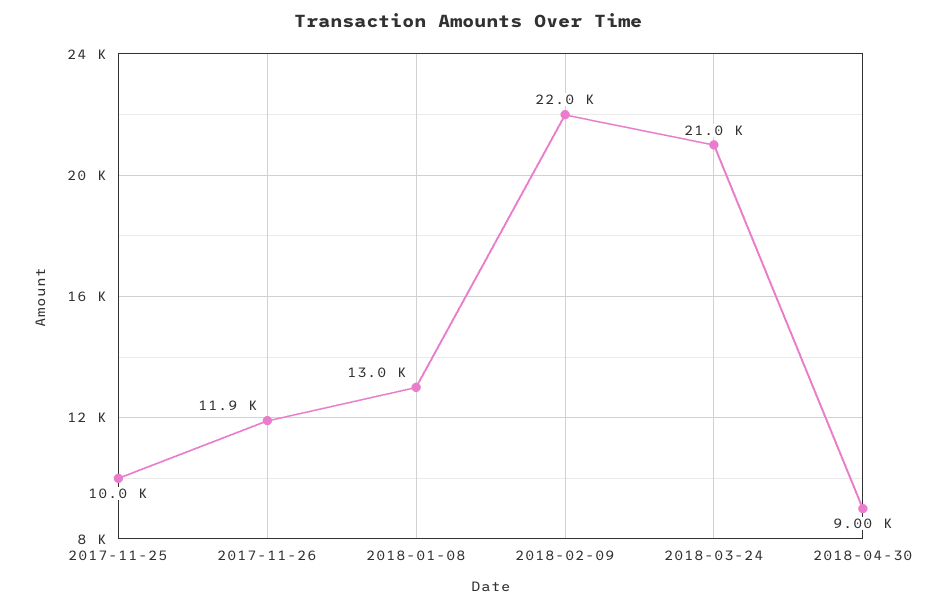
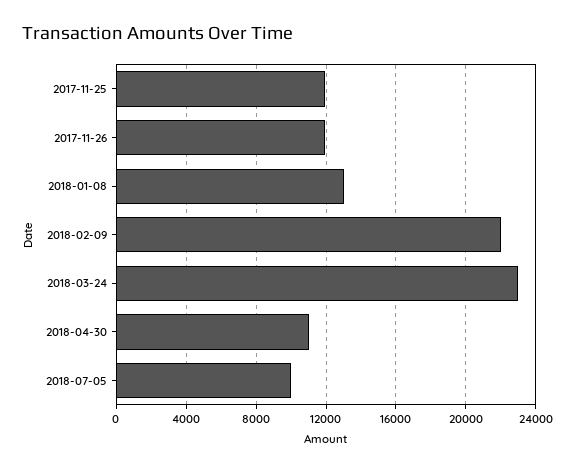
2017-11-25: 10000 -> 12000
2018-03-24: 21000 -> 23000
2018-04-30: 9000 -> 11000
2018-07-05: none -> 10000

